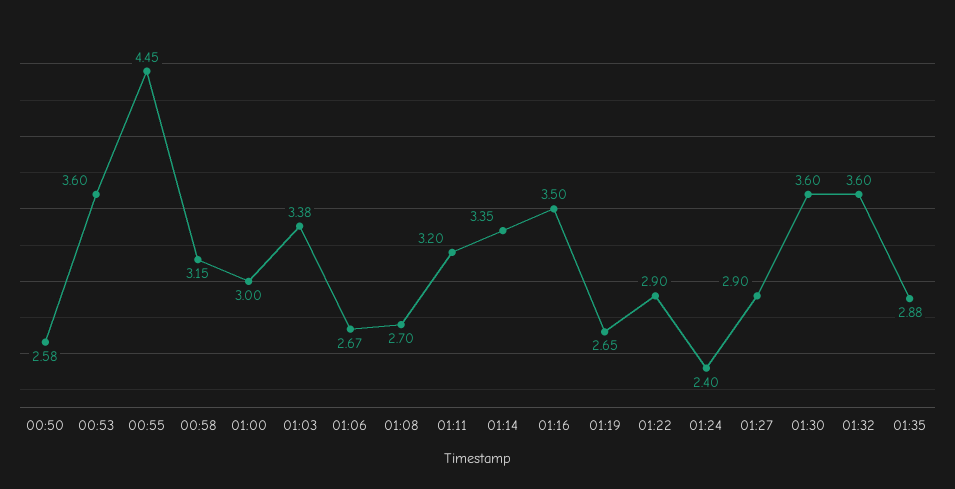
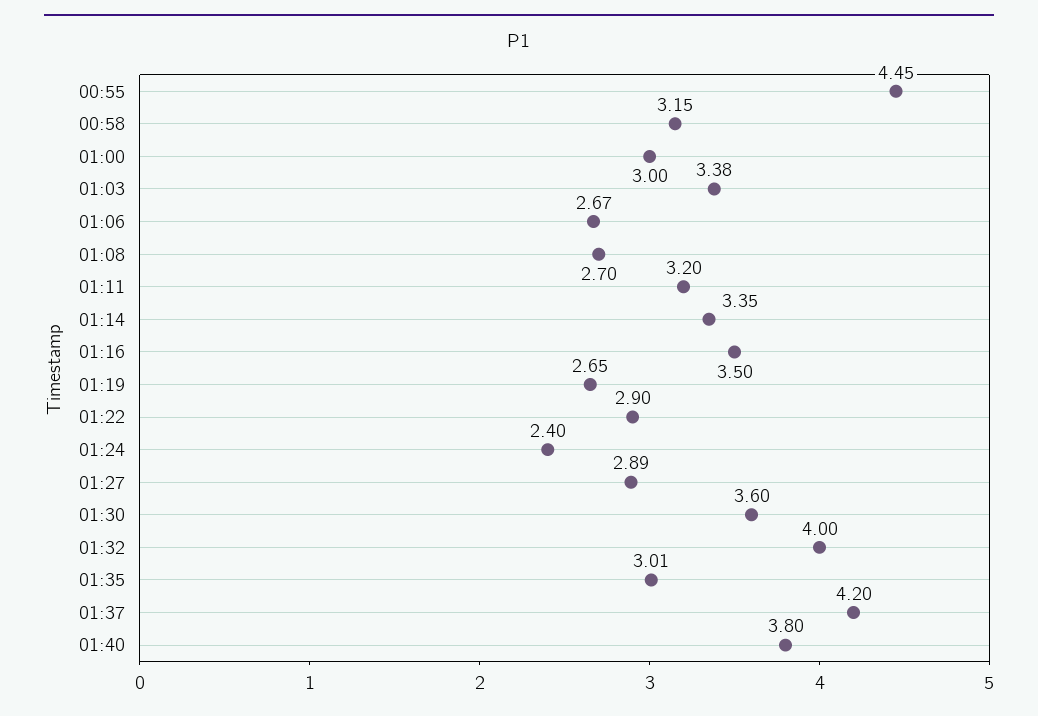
00:50: 2.58 -> none
00:53: 3.6 -> none
01:27: 2.9 -> 2.89
01:32: 3.6 -> 4
01:35: 2.88 -> 3.01
01:37: none -> 4.2
01:40: none -> 3.8

